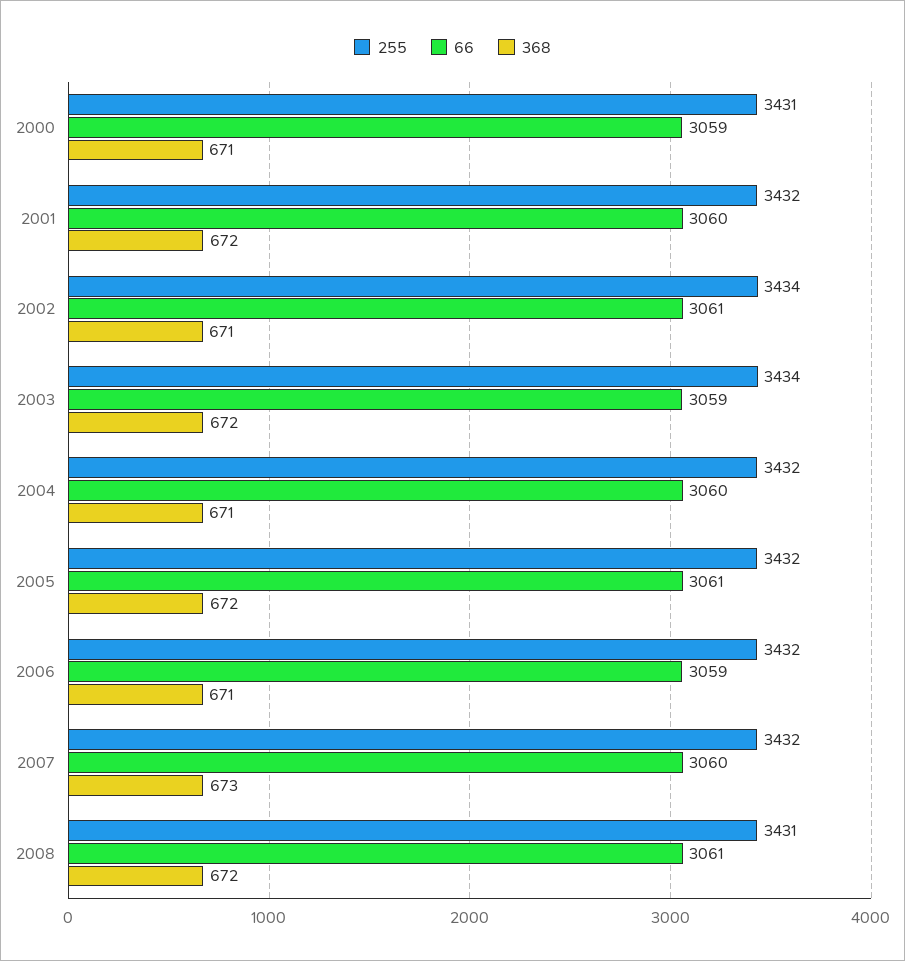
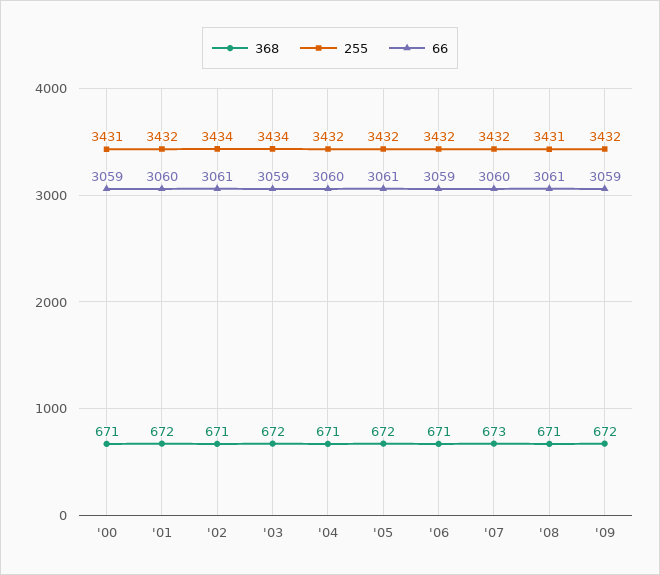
368, 2008: 672 -> 671
368, '09: none -> 672
255, '09: none -> 3432
66, '09: none -> 3059

